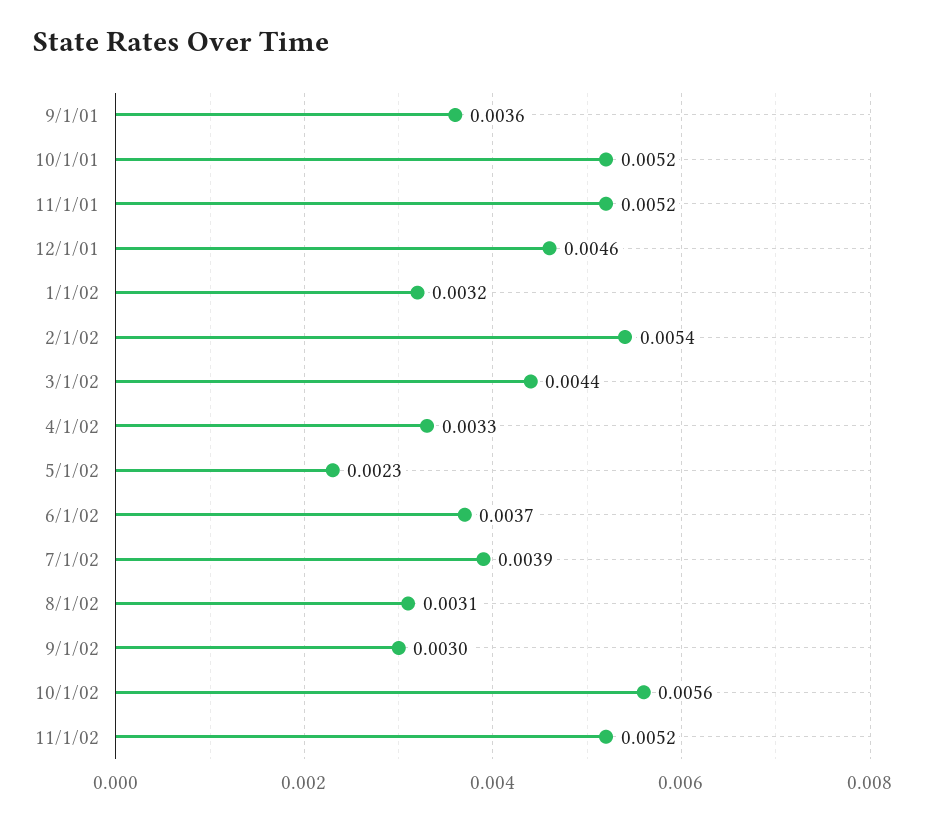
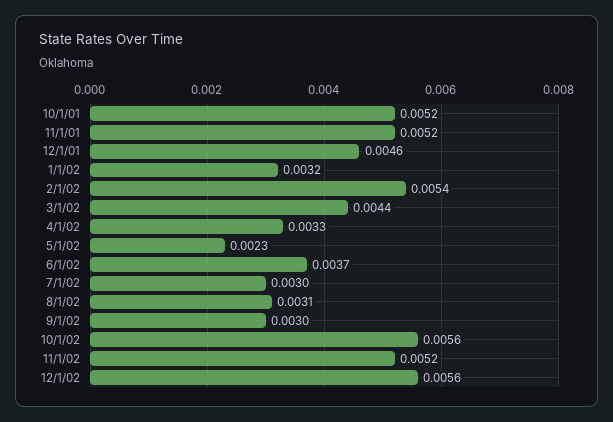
9/1/01: 0.0036 -> none
7/1/02: 0.0039 -> 0.003
12/1/02: none -> 0.0056

